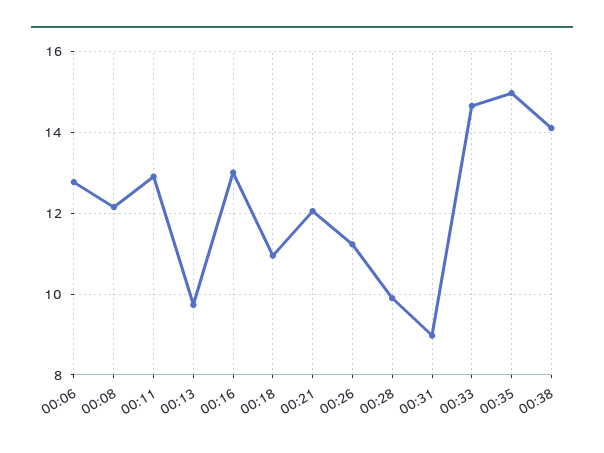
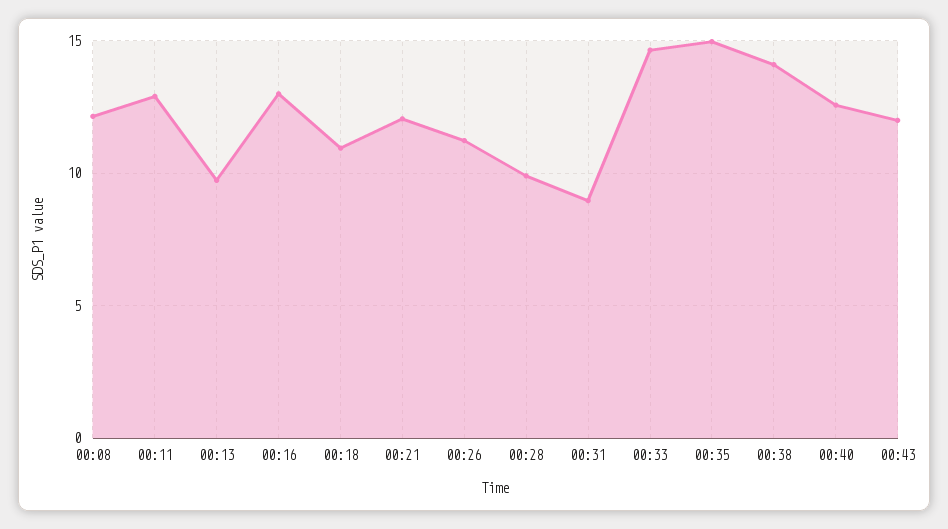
00:06: 12.8 -> none
00:40: none -> 12.5
00:43: none -> 12

